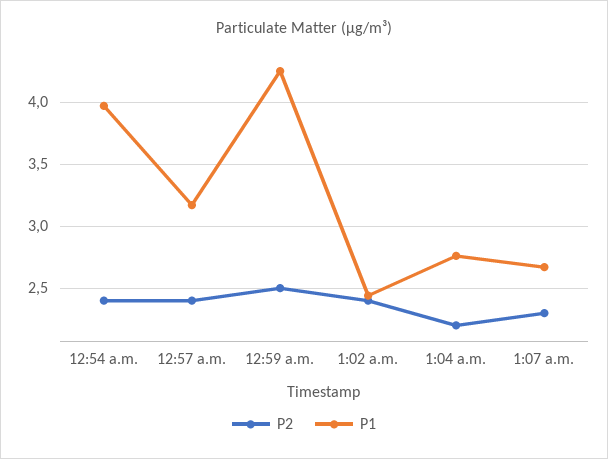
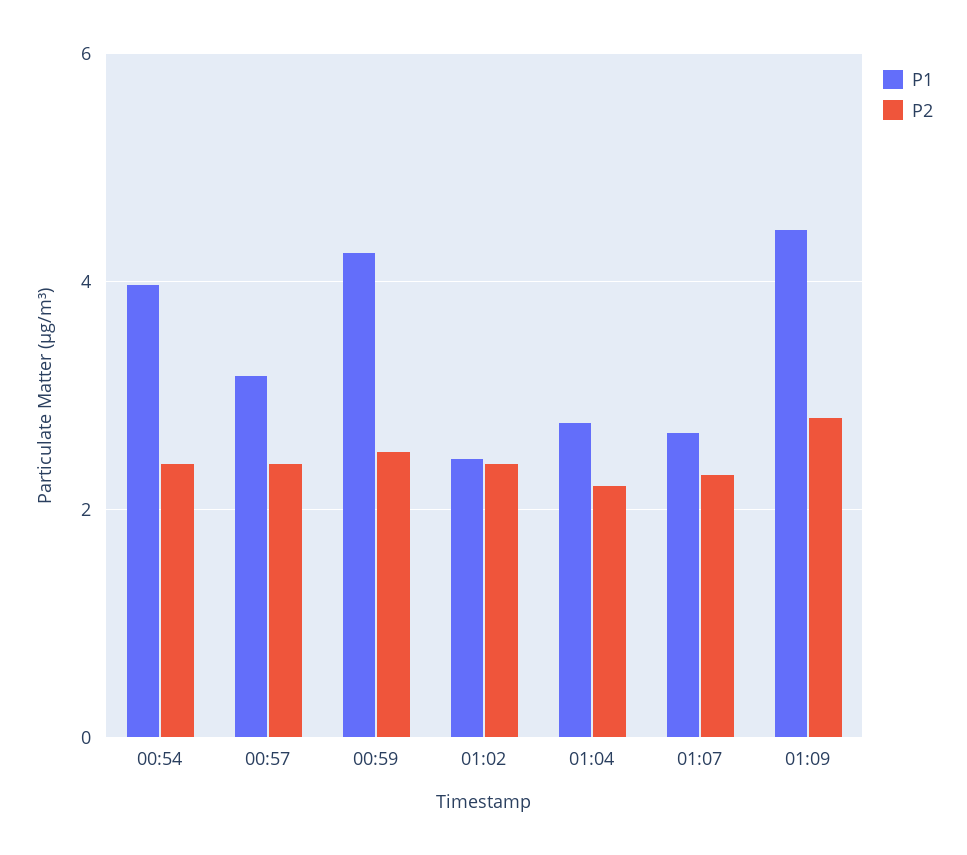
P1, 01:09: none -> 4.4
P2, 01:09: none -> 2.8

